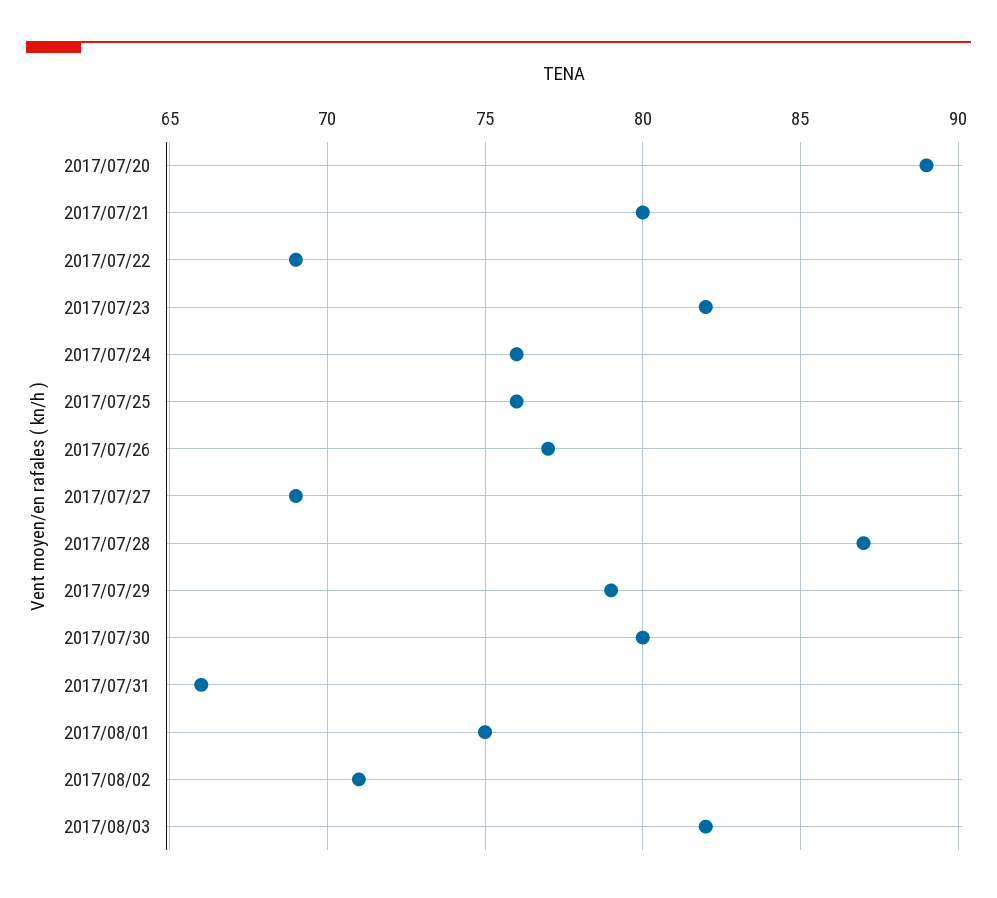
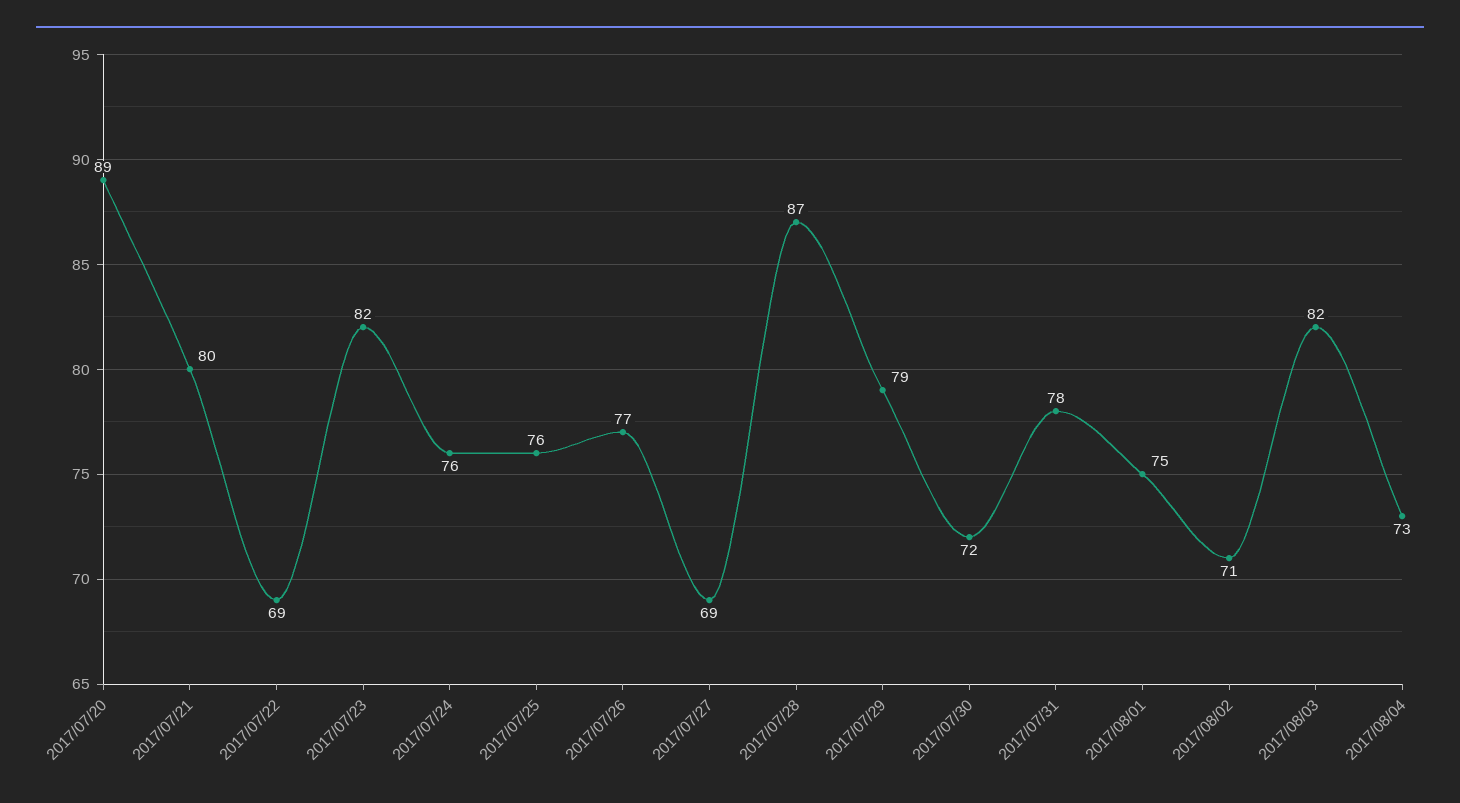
2017/07/30: 80 -> 72
2017/07/31: 66 -> 78
2017/08/04: none -> 73

